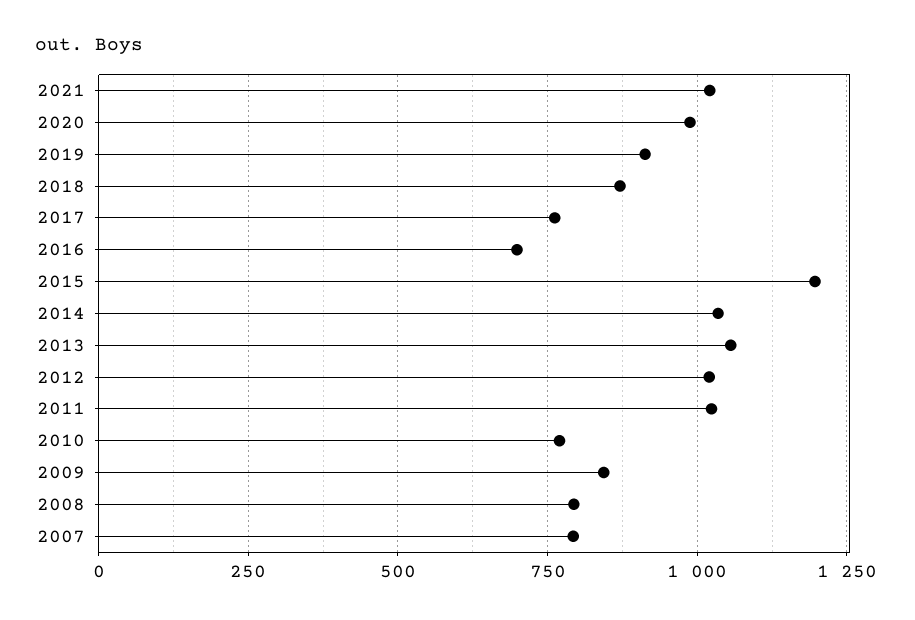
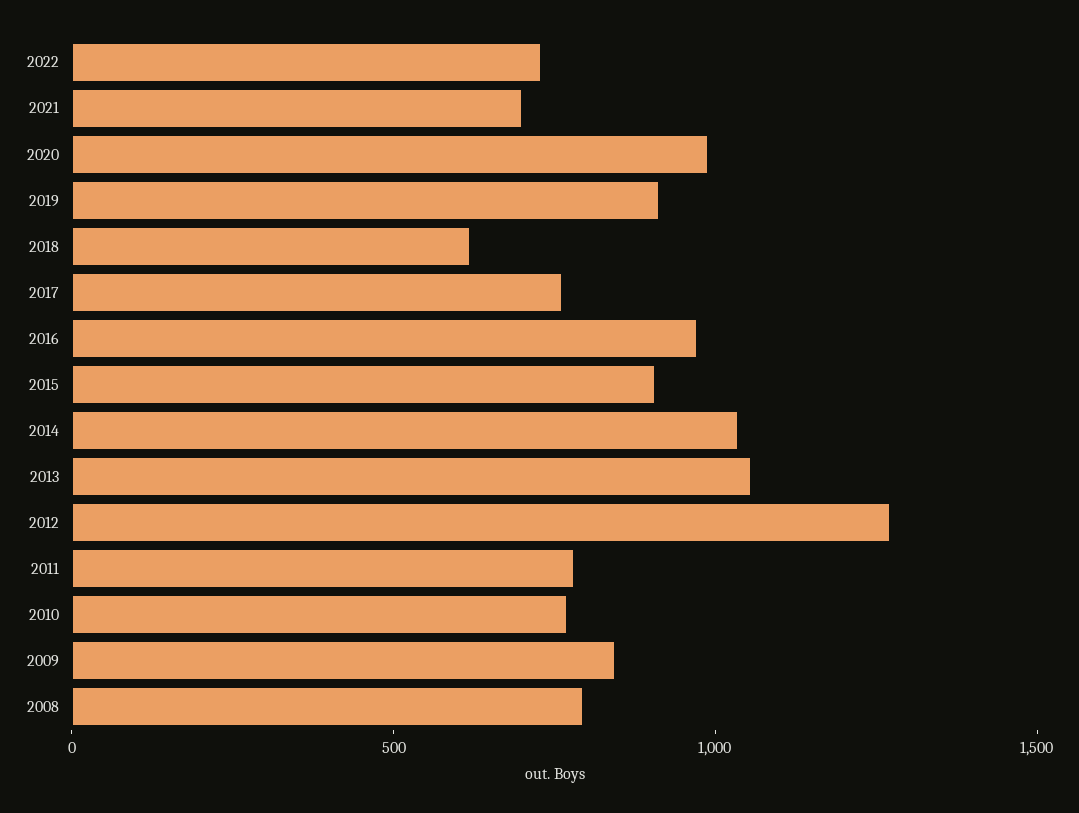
2021: 1025 -> 700
2018: 875 -> 600
2016: 700 -> 1000
2015: 1200 -> 900
2012: 1025 -> 1300
2011: 1025 -> 800
2007: 800 -> none
2022: none -> 700

